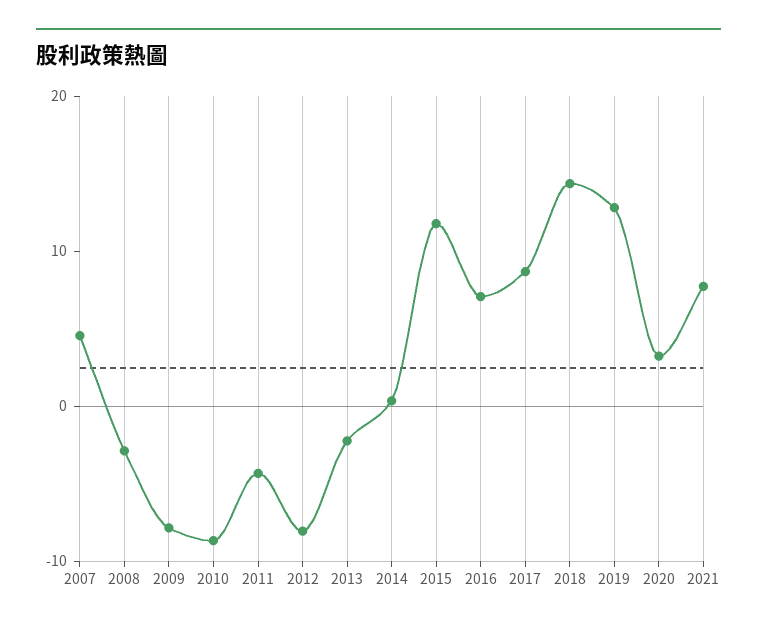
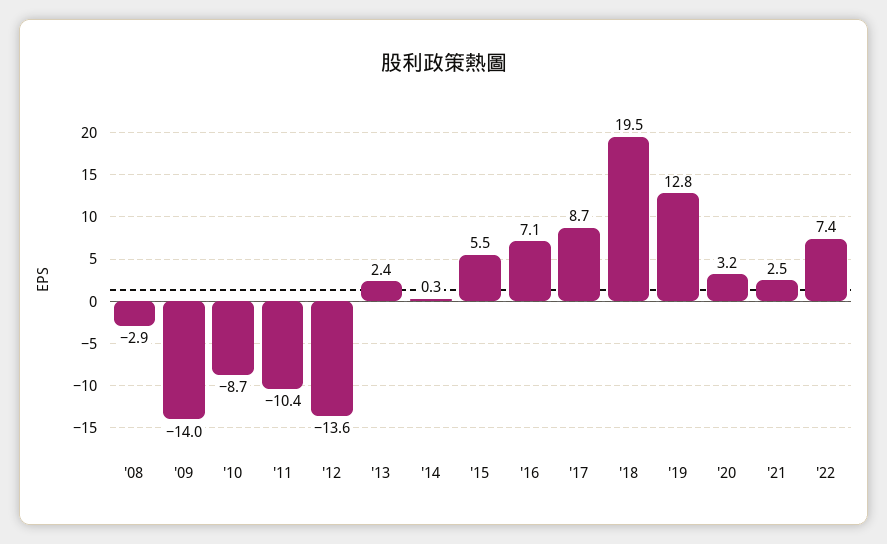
2007: 4 -> none
2009: -8 -> -14
2011: -4 -> -10.4
2012: -8 -> -13.6
2013: -2 -> 2.4
2015: 12 -> 5.5
2018: 14 -> 19.5
2021: 8 -> 2.5
'22: none -> 7.4

